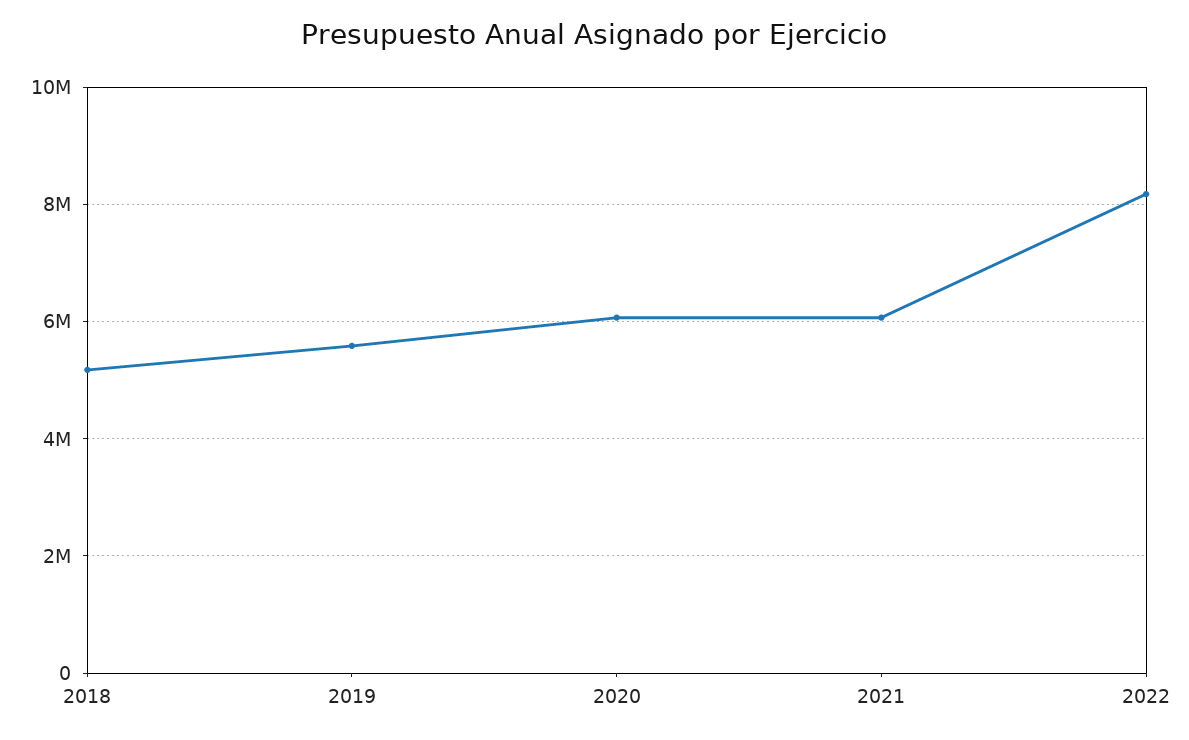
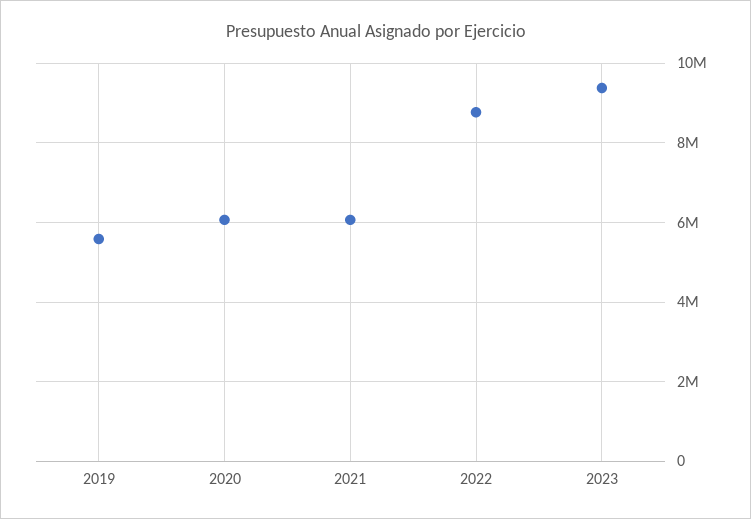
2018: 5200000 -> none
2022: 8200000 -> 8800000
2023: none -> 9400000

